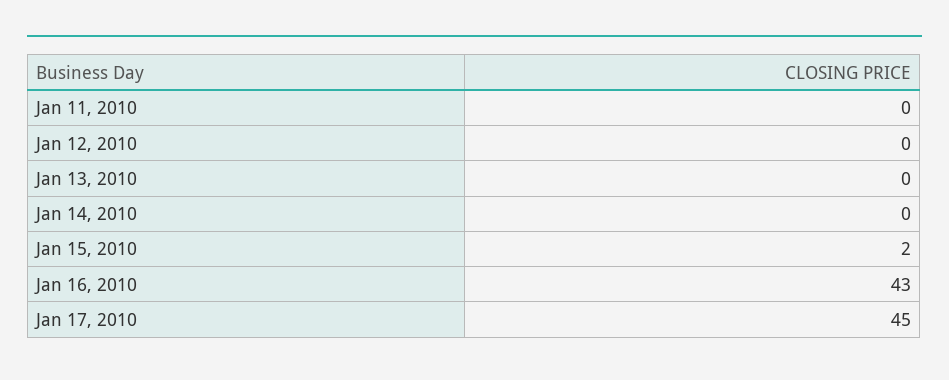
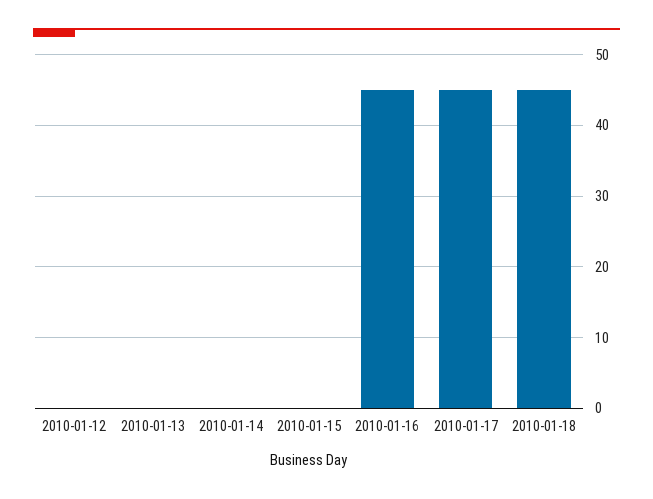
Jan 11, 2010: 0 -> none
Jan 15, 2010: 2 -> 0
Jan 16, 2010: 43 -> 45
2010-01-18: none -> 45

